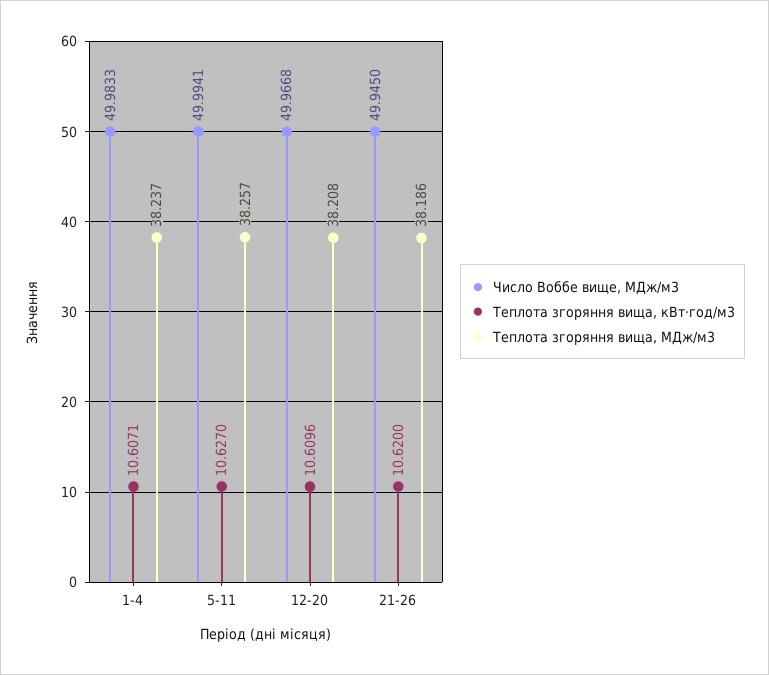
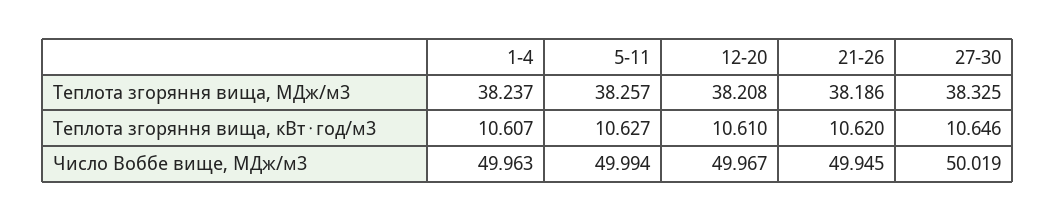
Число Воббе вище, МДж/м3, 1-4: 49.9833 -> 49.963
Теплота згоряння вища, МДж/м3, 27-30: none -> 38.325
Теплота згоряння вища, кВт⋅год/м3, 27-30: none -> 10.646
Число Воббе вище, МДж/м3, 27-30: none -> 50.019

